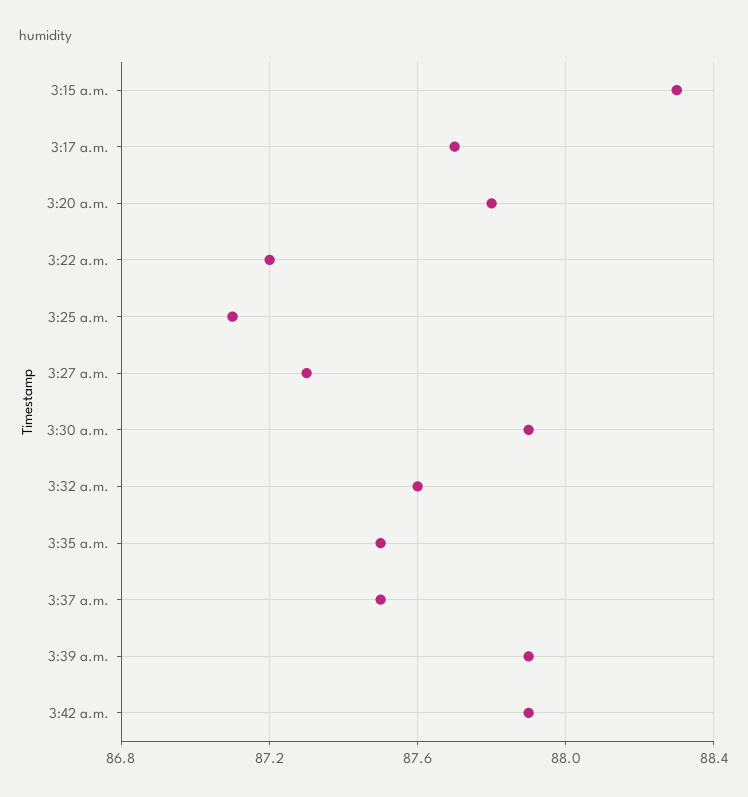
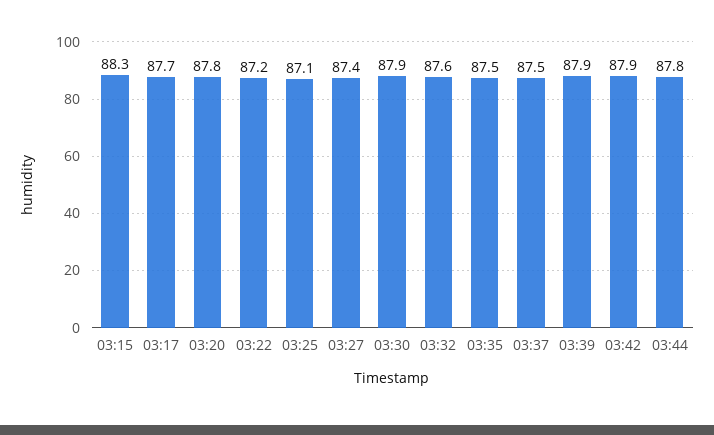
3:27 a.m.: 87.3 -> 87.4
03:44: none -> 87.8

